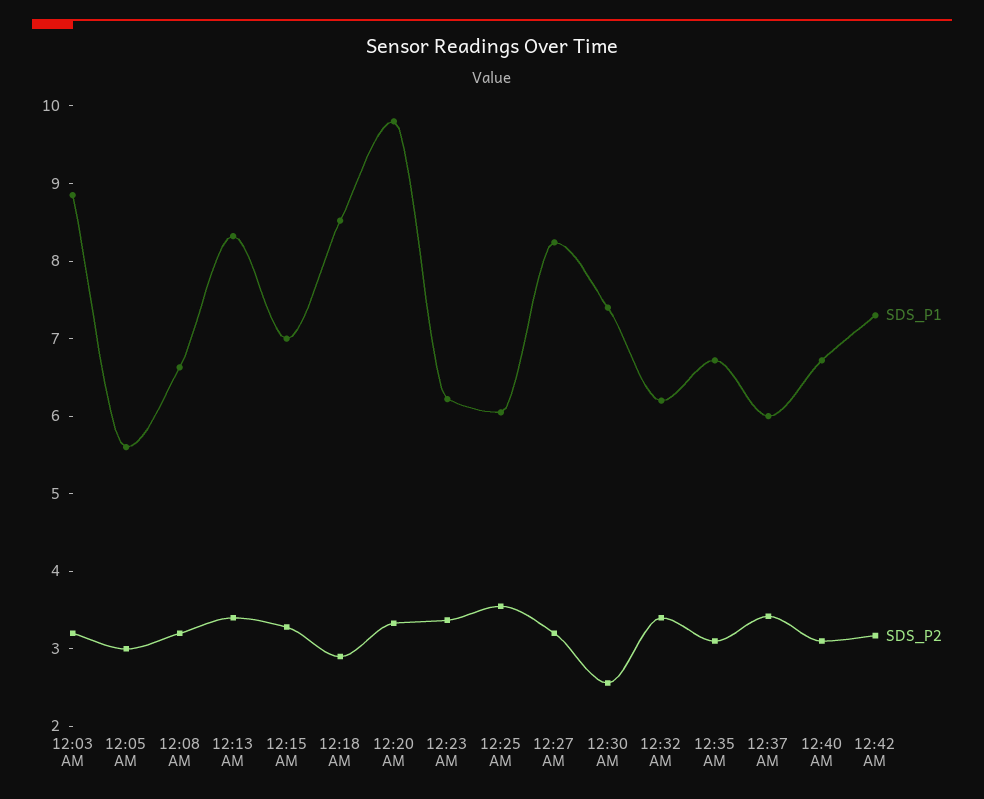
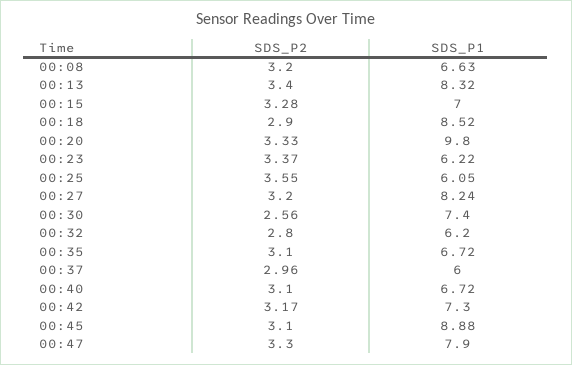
SDS_P1, 12:03 AM: 8.8 -> none
SDS_P2, 12:03 AM: 3.2 -> none
SDS_P1, 12:05 AM: 5.6 -> none
SDS_P2, 12:05 AM: 3 -> none
SDS_P2, 12:32 AM: 3.4 -> 2.8
SDS_P2, 12:37 AM: 3.4 -> 2.96
SDS_P2, 00:45: none -> 3.1
SDS_P1, 00:45: none -> 8.88
SDS_P2, 00:47: none -> 3.3
SDS_P1, 00:47: none -> 7.9

